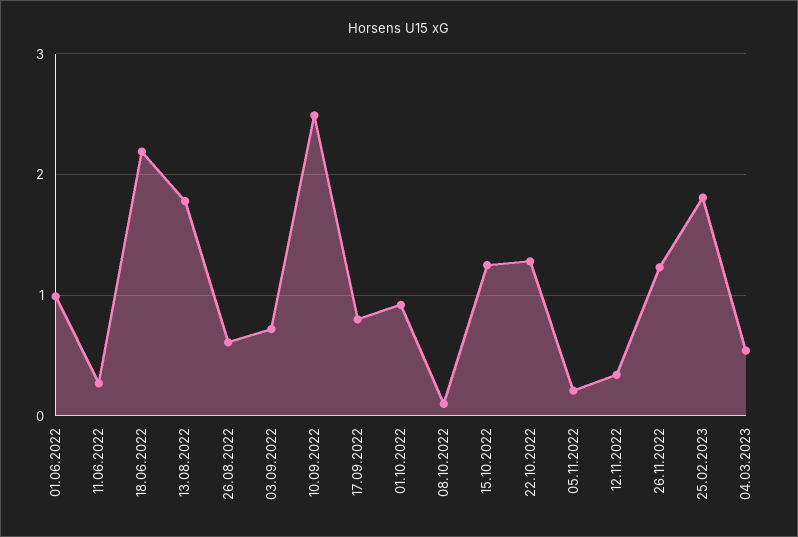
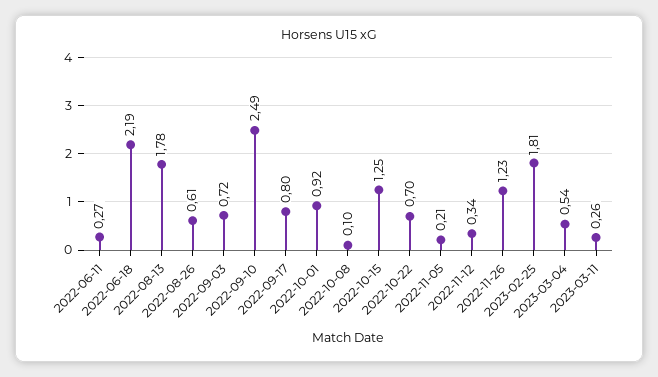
01.06.2022: 1 -> none
22.10.2022: 1.3 -> 0.7
2023-03-11: none -> 0.26

